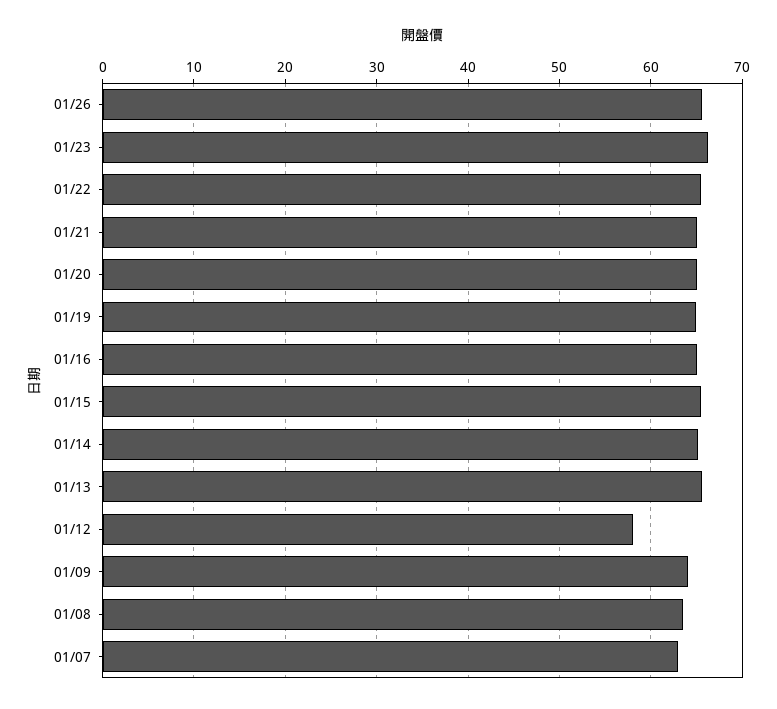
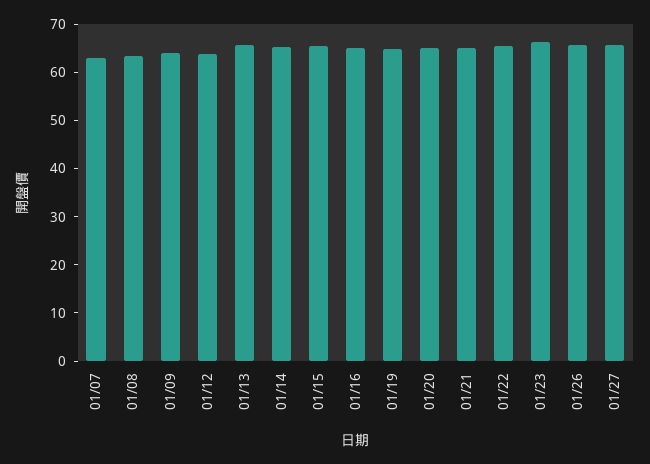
01/12: 58 -> 64
01/27: none -> 66

